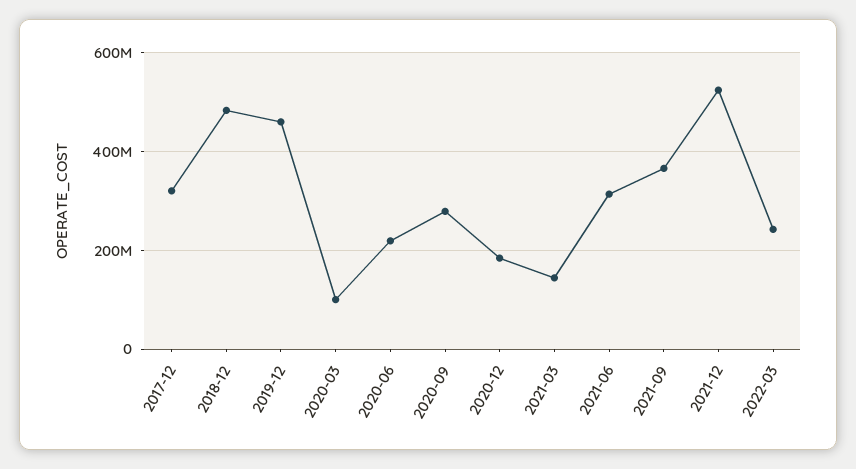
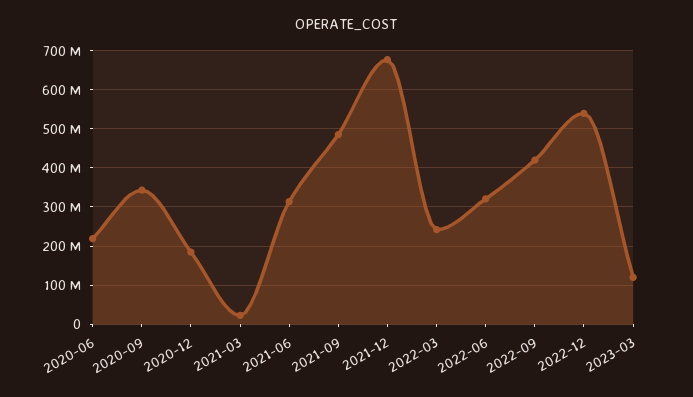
2017-12: 320000000 -> none
2018-12: 480000000 -> none
2019-12: 460000000 -> none
2020-03: 100000000 -> none
2020-09: 280000000 -> 340000000
2021-03: 140000000 -> 20000000
2021-09: 360000000 -> 480000000
2021-12: 520000000 -> 680000000
2022-06: none -> 320000000
2022-09: none -> 420000000
2022-12: none -> 540000000
2023-03: none -> 120000000

